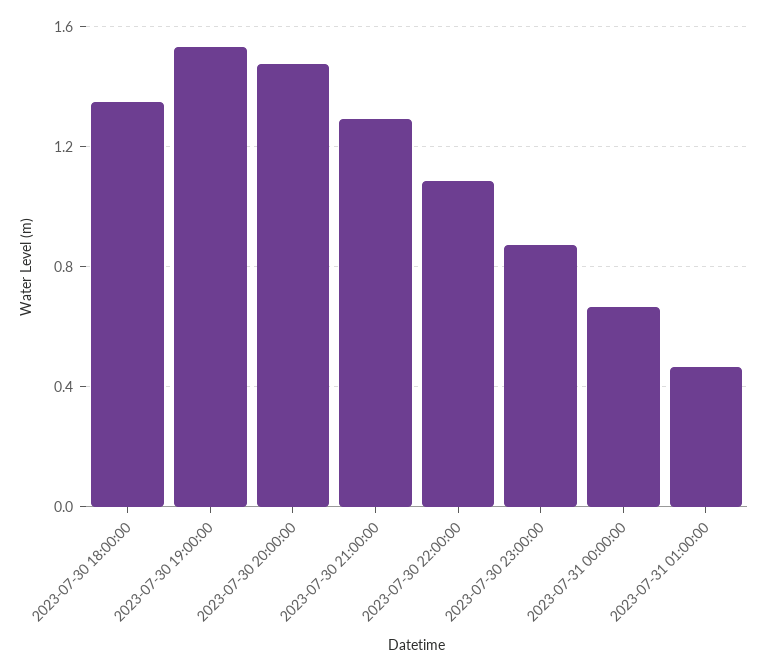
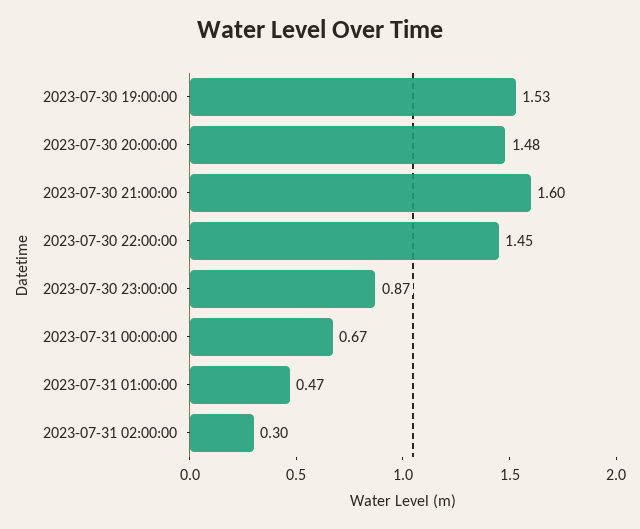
2023-07-30 18:00:00: 1.35 -> none
2023-07-30 21:00:00: 1.3 -> 1.6
2023-07-30 22:00:00: 1.1 -> 1.45
2023-07-31 02:00:00: none -> 0.3

